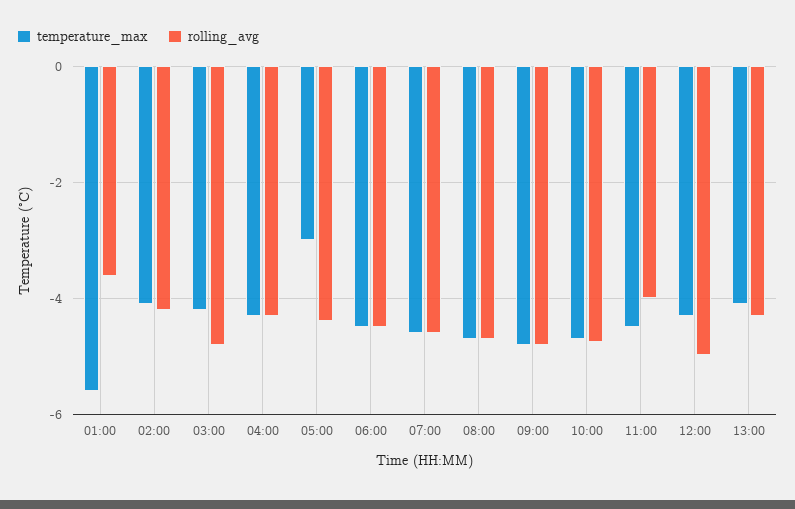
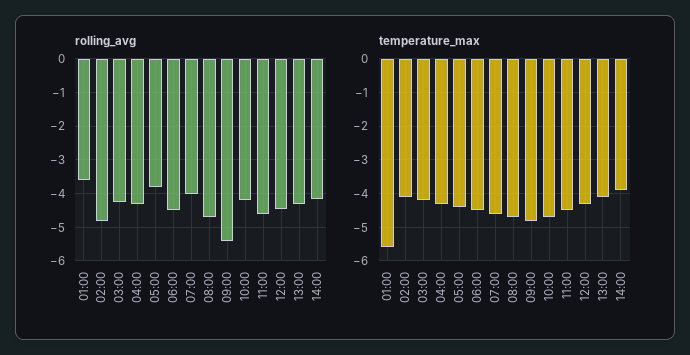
rolling_avg, 02:00: -4.2 -> -4.8
rolling_avg, 03:00: -4.8 -> -4.2
temperature_max, 05:00: -3 -> -4.5
rolling_avg, 05:00: -4.4 -> -3.8
rolling_avg, 07:00: -4.6 -> -4
rolling_avg, 09:00: -4.8 -> -5.4
rolling_avg, 10:00: -4.8 -> -4.2
rolling_avg, 11:00: -4 -> -4.6
rolling_avg, 12:00: -5 -> -4.4
rolling_avg, 14:00: none -> -4.2
temperature_max, 14:00: none -> -4

